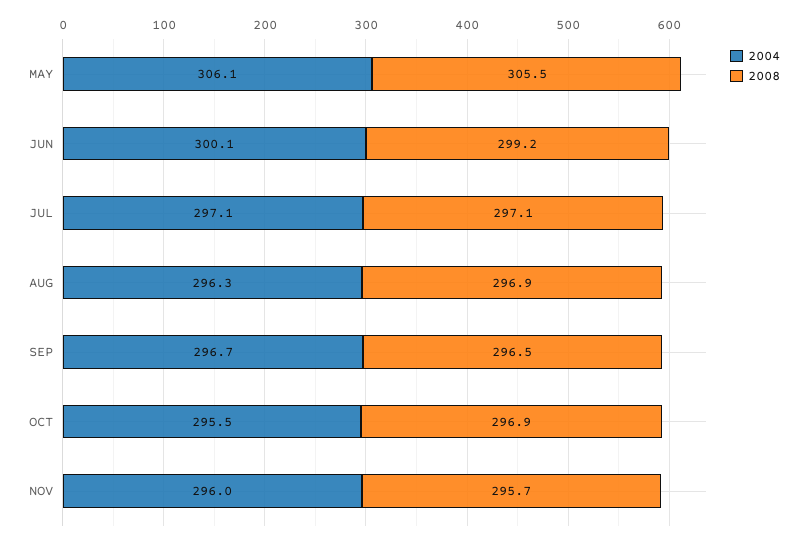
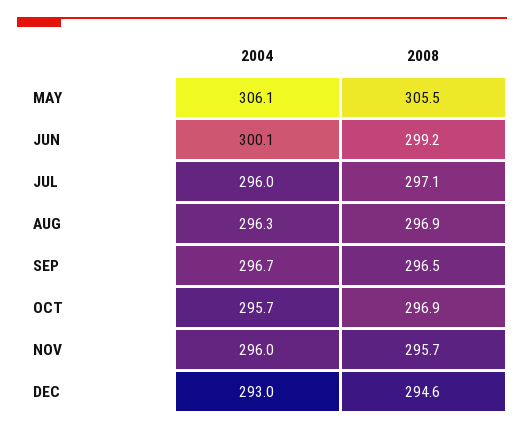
2004, JUL: 297.1 -> 296
2004, OCT: 295.5 -> 295.7
2004, DEC: none -> 293
2008, DEC: none -> 294.6

